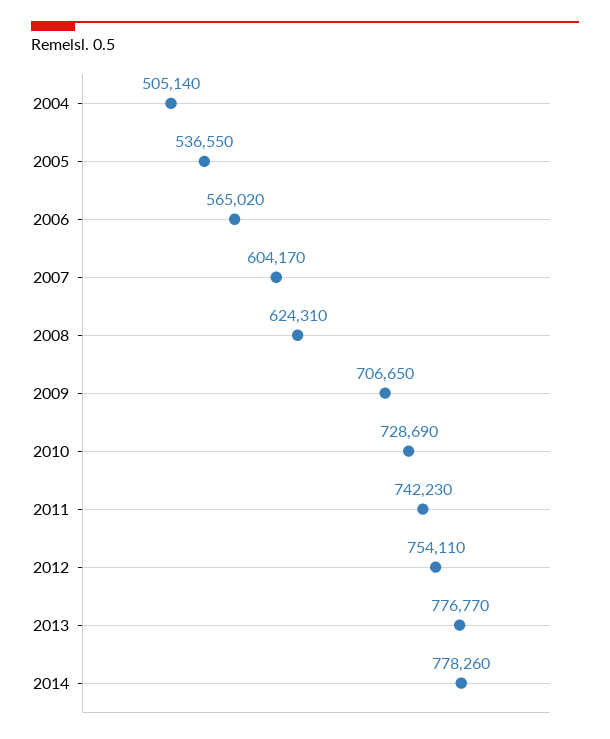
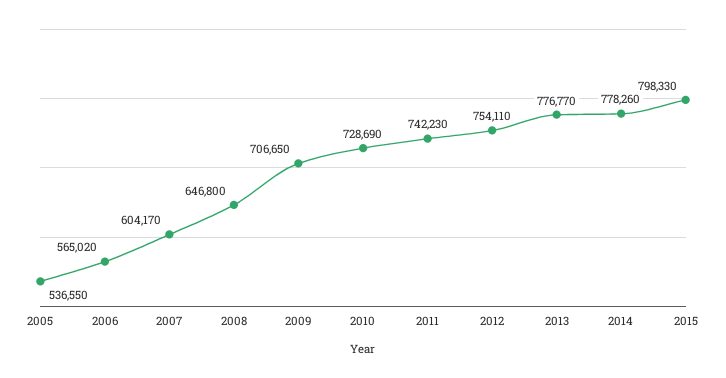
2004: 505140 -> none
2008: 624310 -> 646800
2015: none -> 798330

